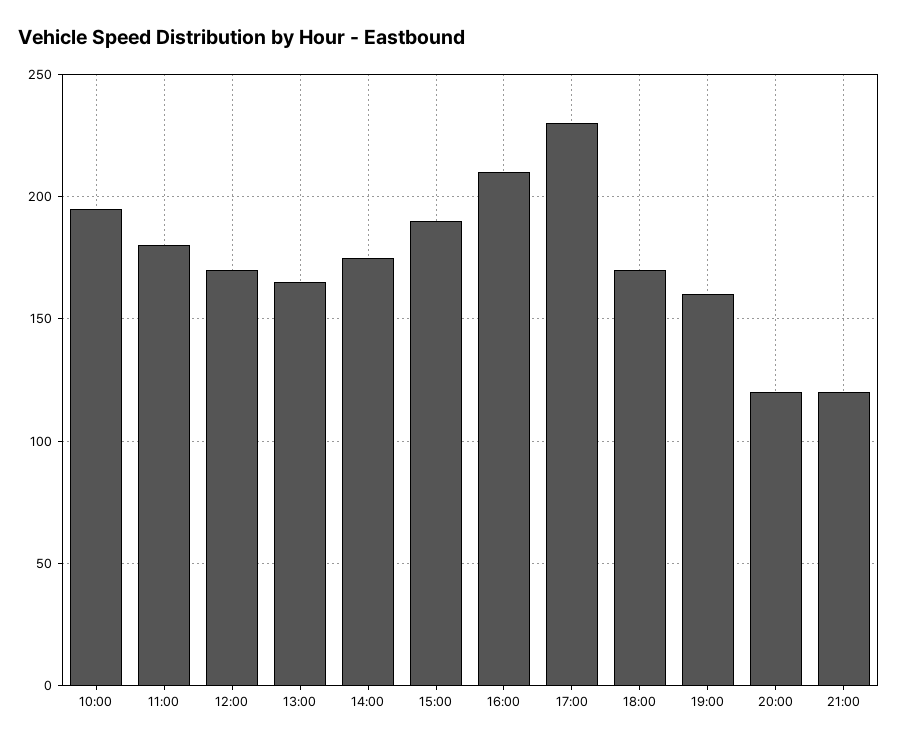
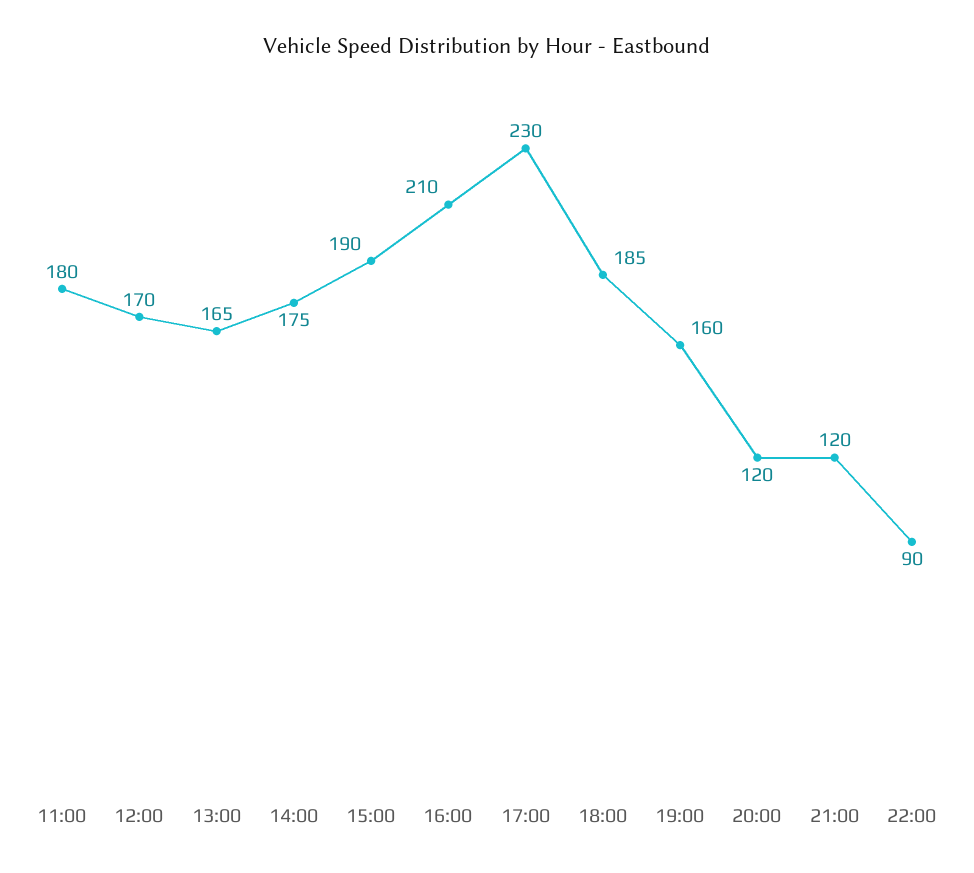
10:00: 195 -> none
18:00: 170 -> 185
22:00: none -> 90

